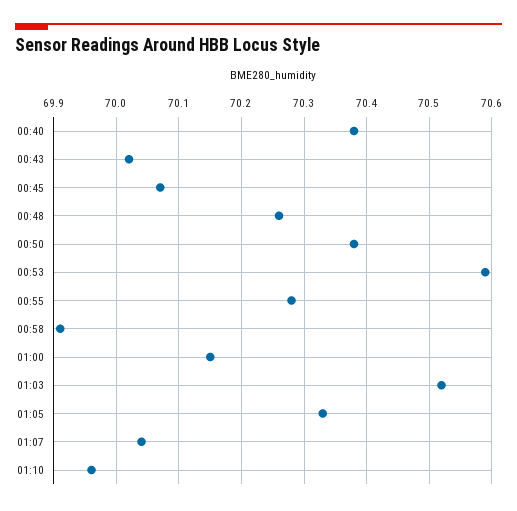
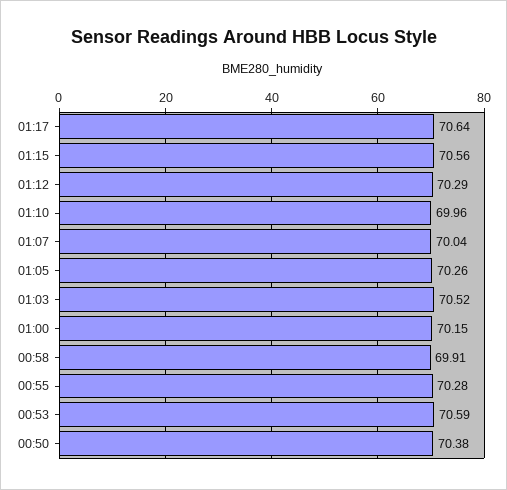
00:40: 70.38 -> none
00:43: 70.02 -> none
00:45: 70.07 -> none
00:48: 70.26 -> none
01:05: 70.33 -> 70.26
01:17: none -> 70.64
01:15: none -> 70.56
01:12: none -> 70.29

